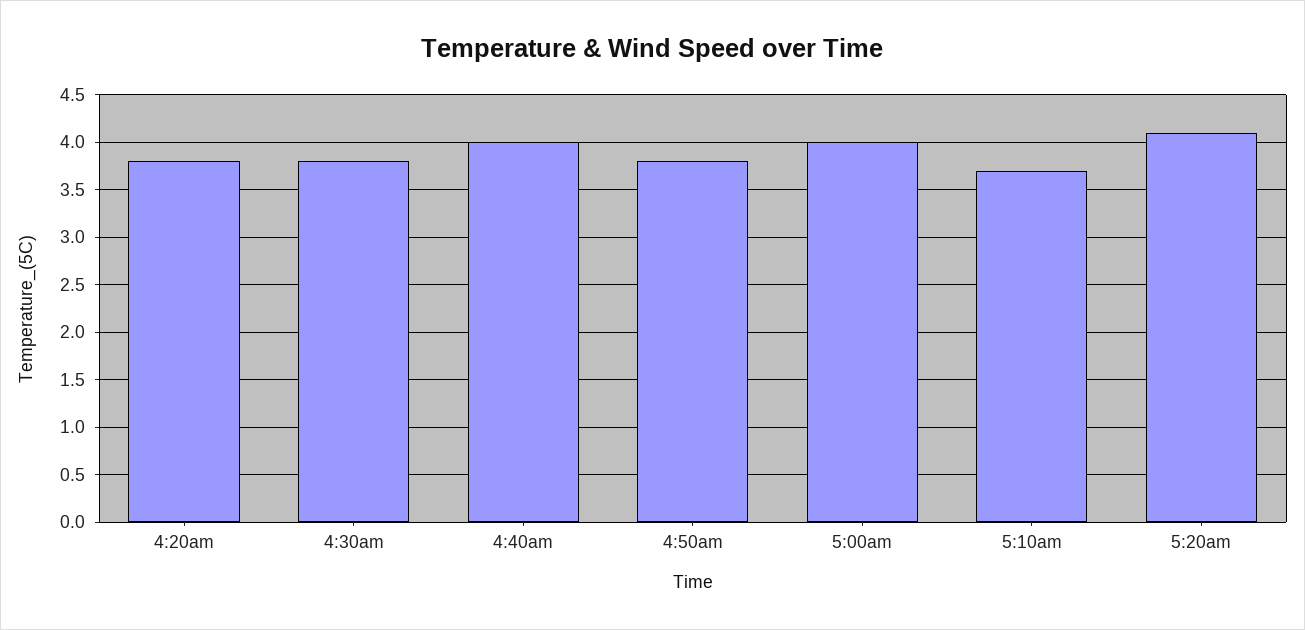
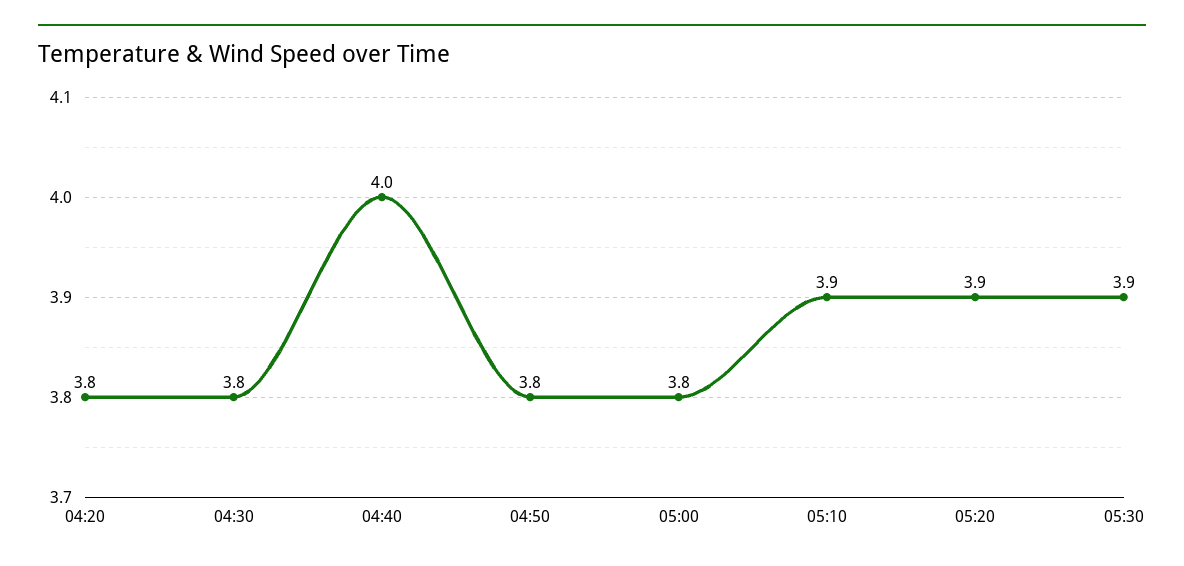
5:00am: 4 -> 3.8
5:10am: 3.7 -> 3.9
5:20am: 4.1 -> 3.9
05:30: none -> 3.9

